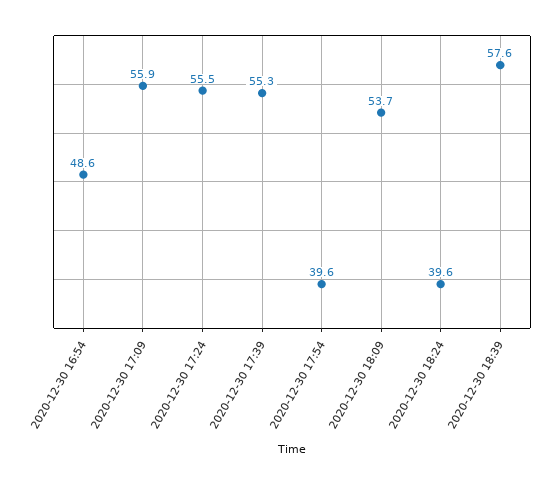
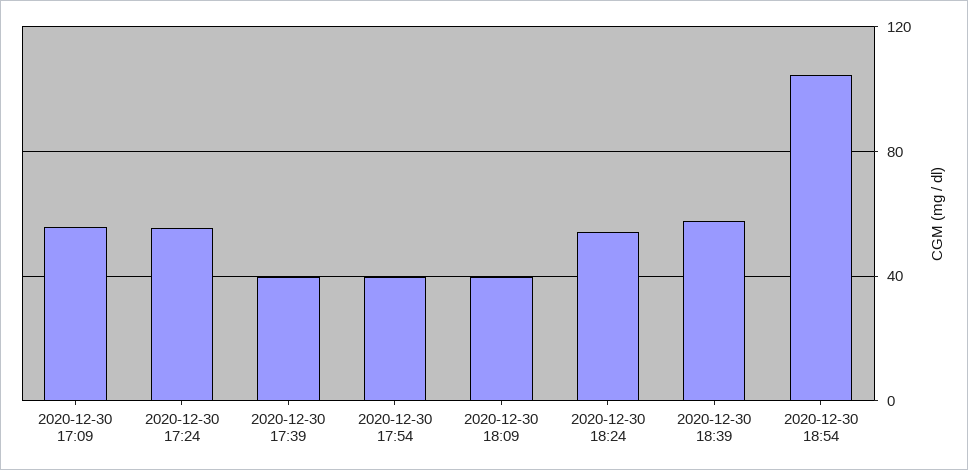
2020-12-30 16:54: 48.6 -> none
2020-12-30 17:39: 55.3 -> 40
2020-12-30 18:09: 53.7 -> 40
2020-12-30 18:24: 39.6 -> 55
2020-12-30 18:54: none -> 105

